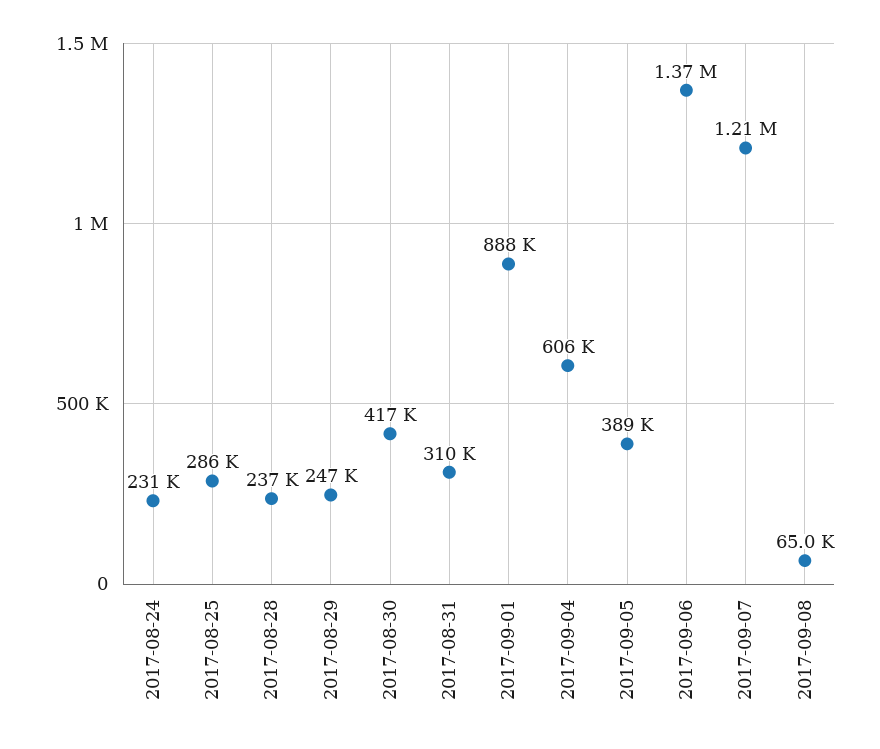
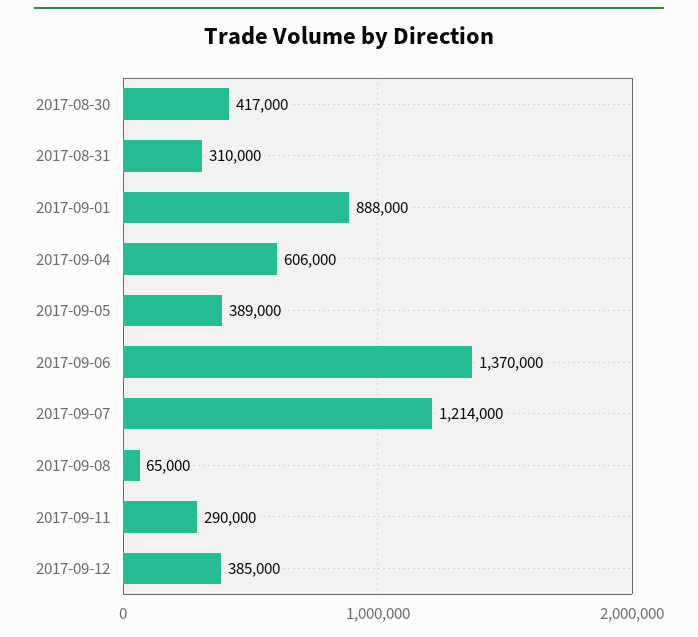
2017-08-24: 231000 -> none
2017-08-25: 286000 -> none
2017-08-28: 237000 -> none
2017-08-29: 247000 -> none
2017-09-11: none -> 290000
2017-09-12: none -> 385000

